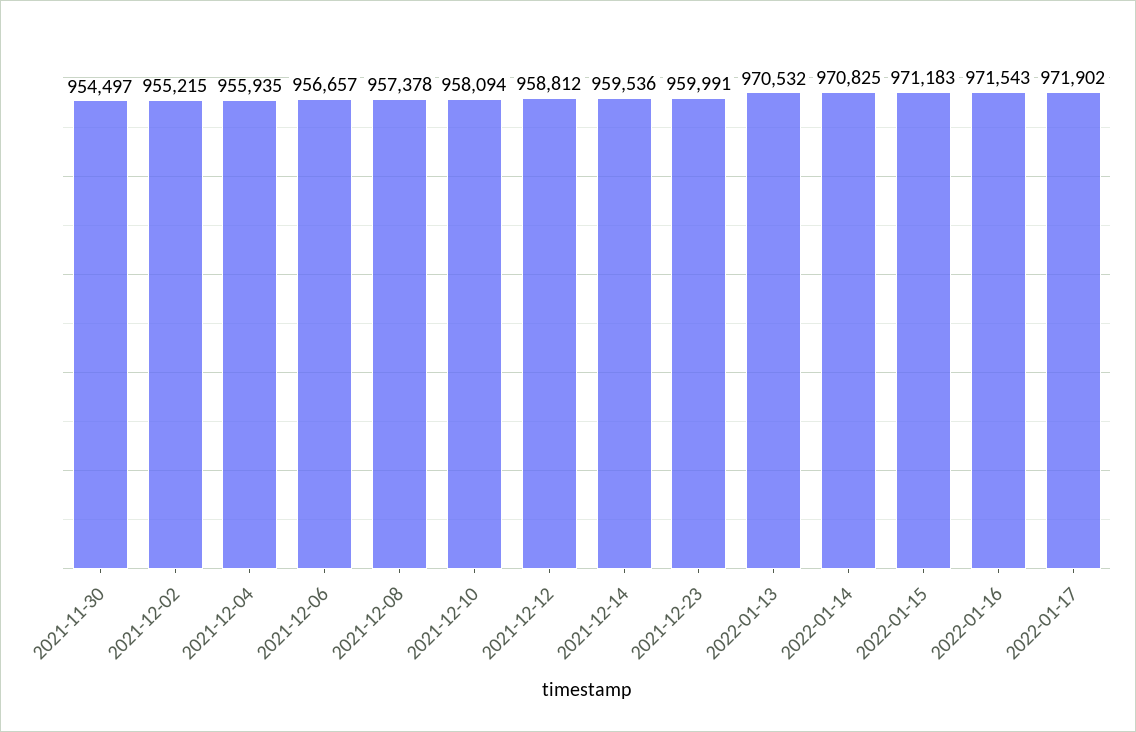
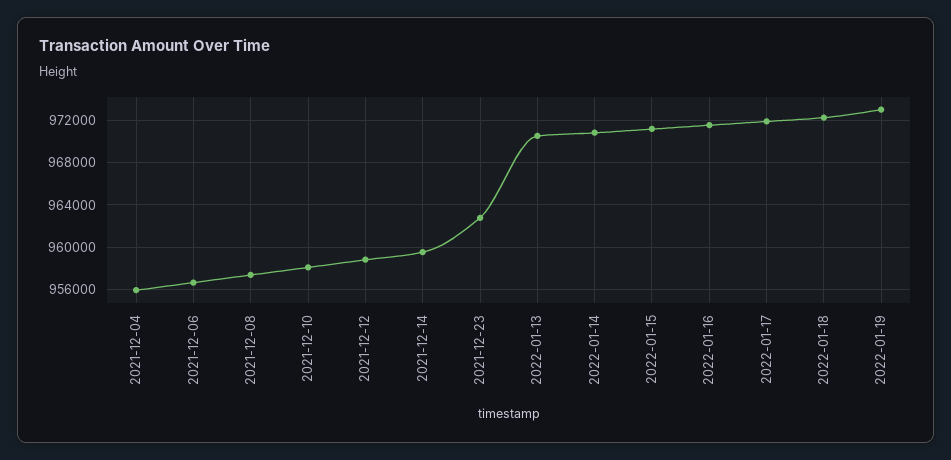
2021-11-30: 954497 -> none
2021-12-02: 955215 -> none
2021-12-23: 959991 -> 963000
2022-01-18: none -> 972000
2022-01-19: none -> 973000

